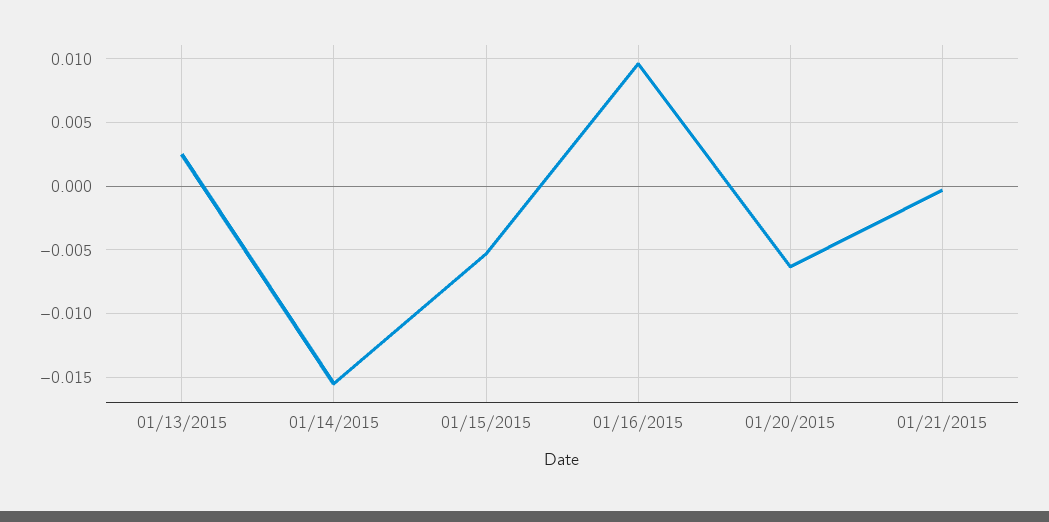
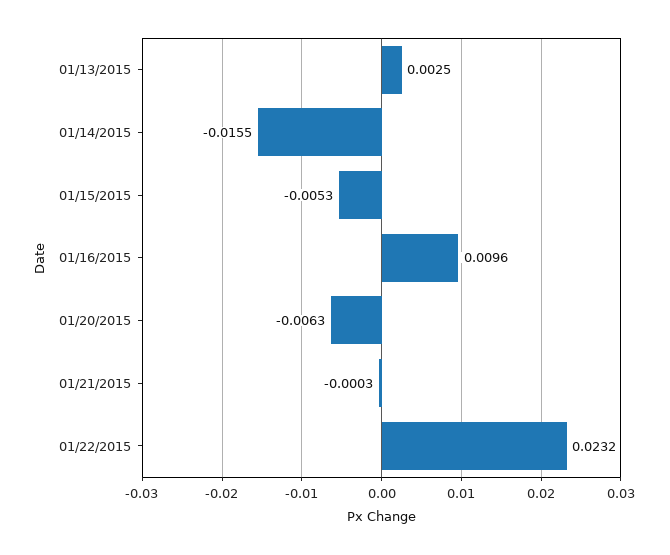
01/22/2015: none -> 0.0232

